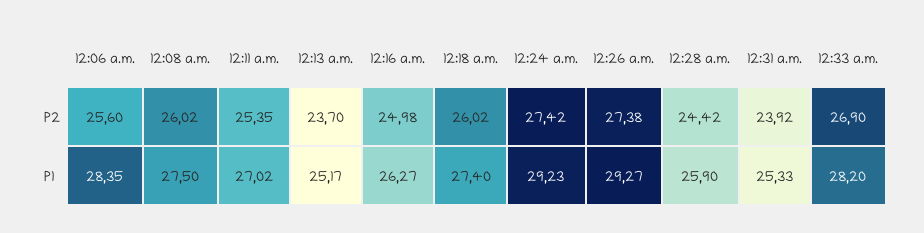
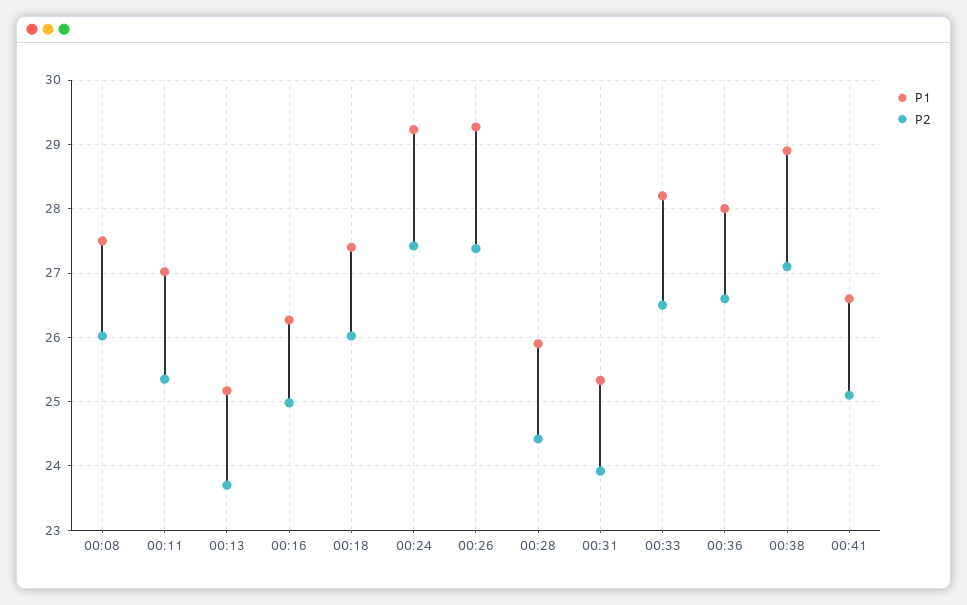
P2, 12:06 a.m.: 25.6 -> none
P2, 12:33 a.m.: 26.9 -> 26.5
P1, 12:06 a.m.: 28.35 -> none
P1, 00:36: none -> 28
P2, 00:36: none -> 26.6
P1, 00:38: none -> 28.9
P2, 00:38: none -> 27.1
P1, 00:41: none -> 26.6
P2, 00:41: none -> 25.1

